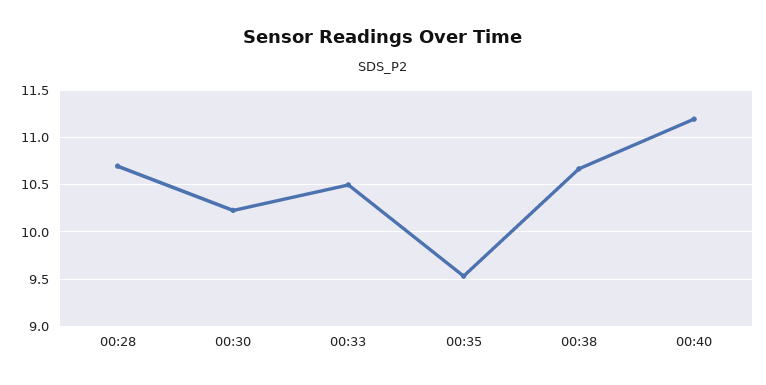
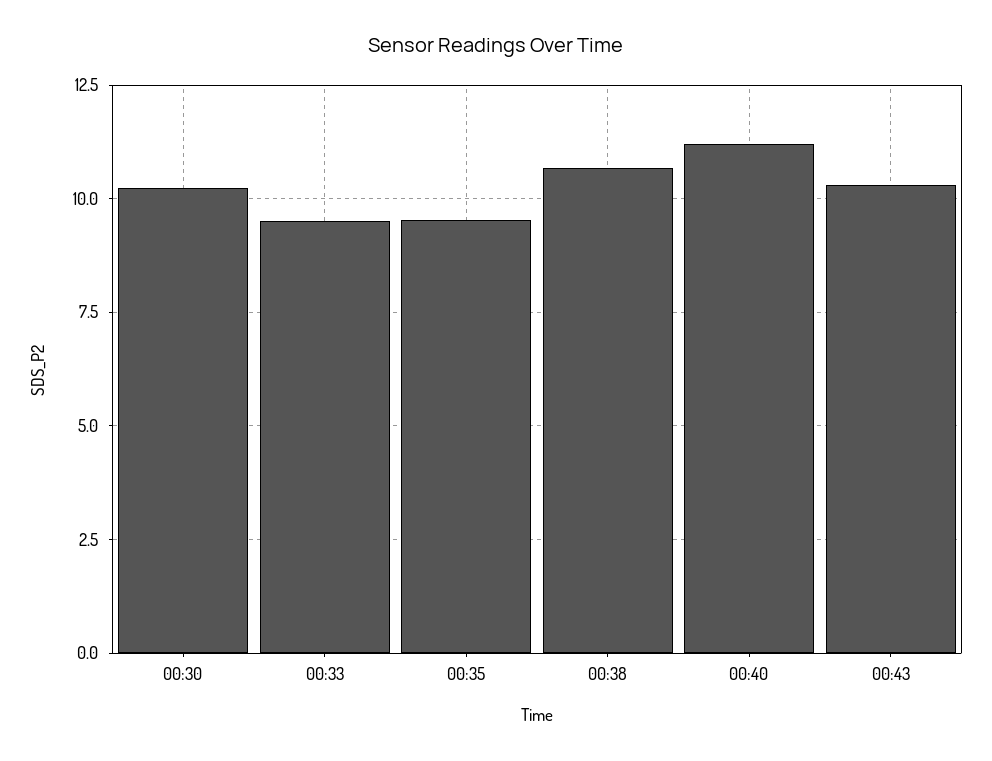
00:28: 10.7 -> none
00:33: 10.5 -> 9.5
00:43: none -> 10.25

